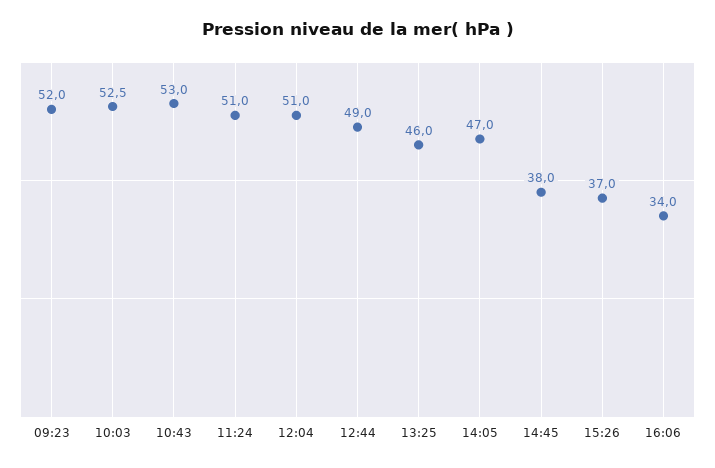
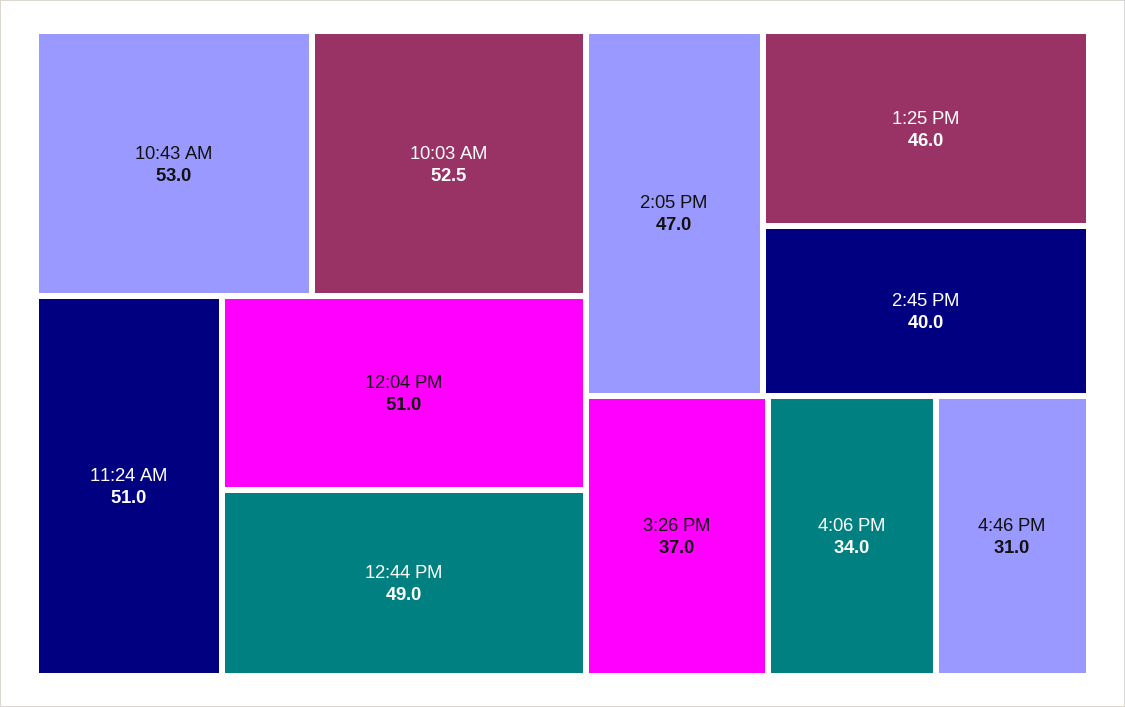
09:23: 52 -> none
14:45: 38 -> 40
4:46 PM: none -> 31

